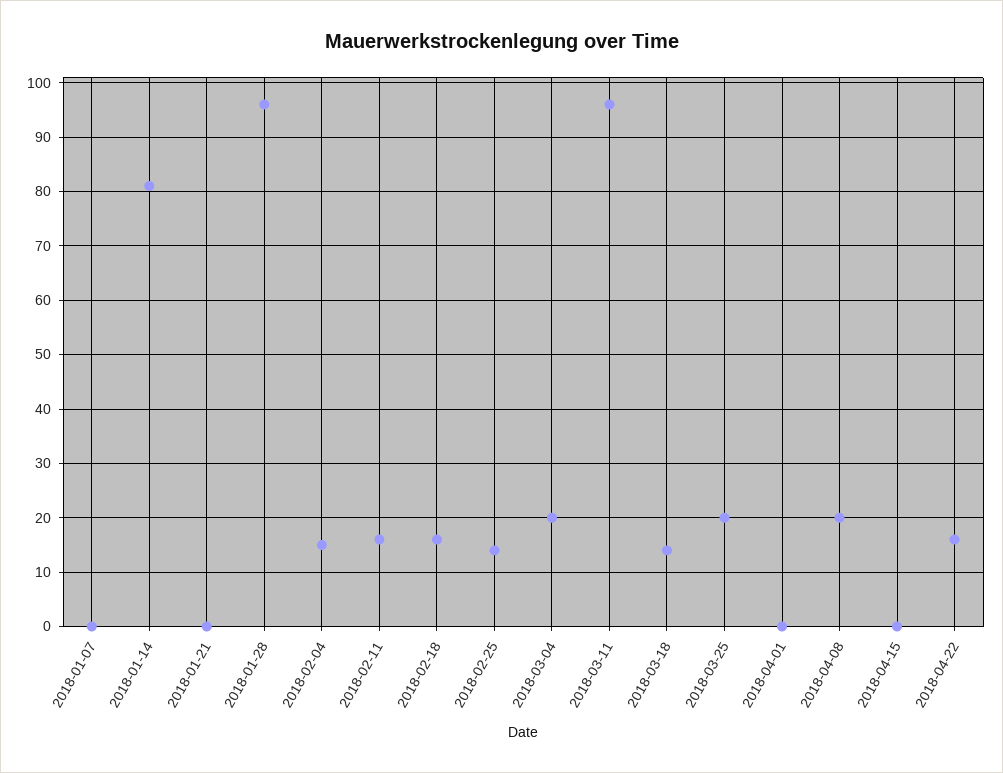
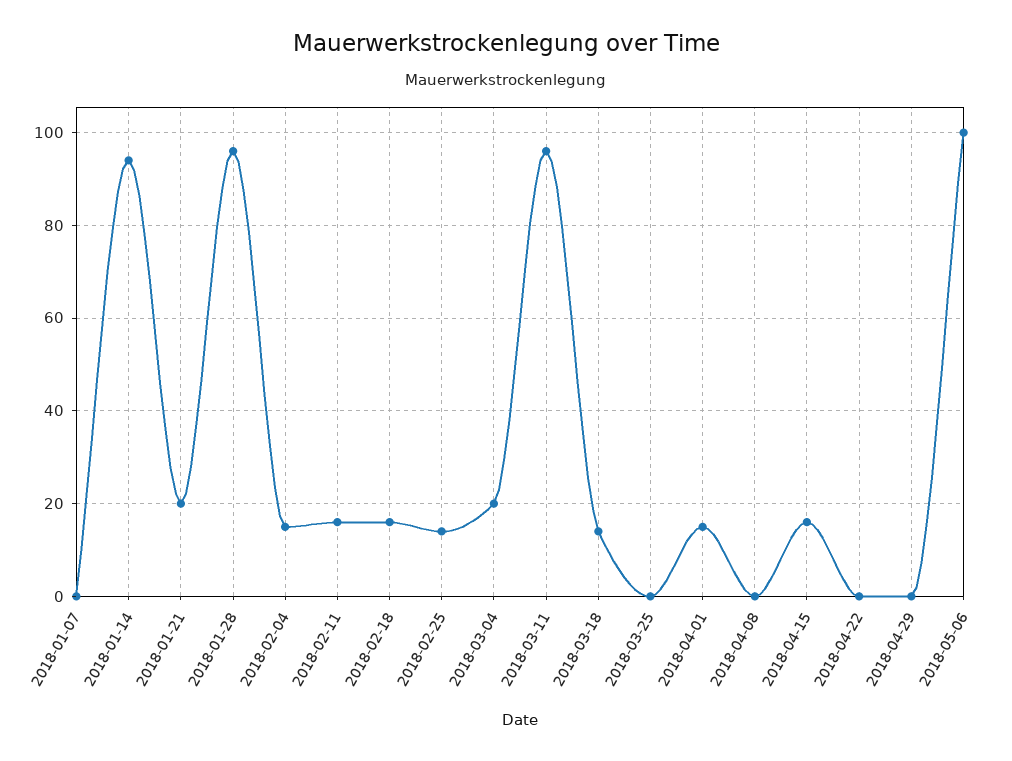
2018-01-14: 80 -> 95
2018-01-21: 0 -> 20
2018-03-25: 20 -> 0
2018-04-01: 0 -> 15
2018-04-08: 20 -> 0
2018-04-15: 0 -> 15
2018-04-22: 15 -> 0
2018-04-29: none -> 0
2018-05-06: none -> 100

